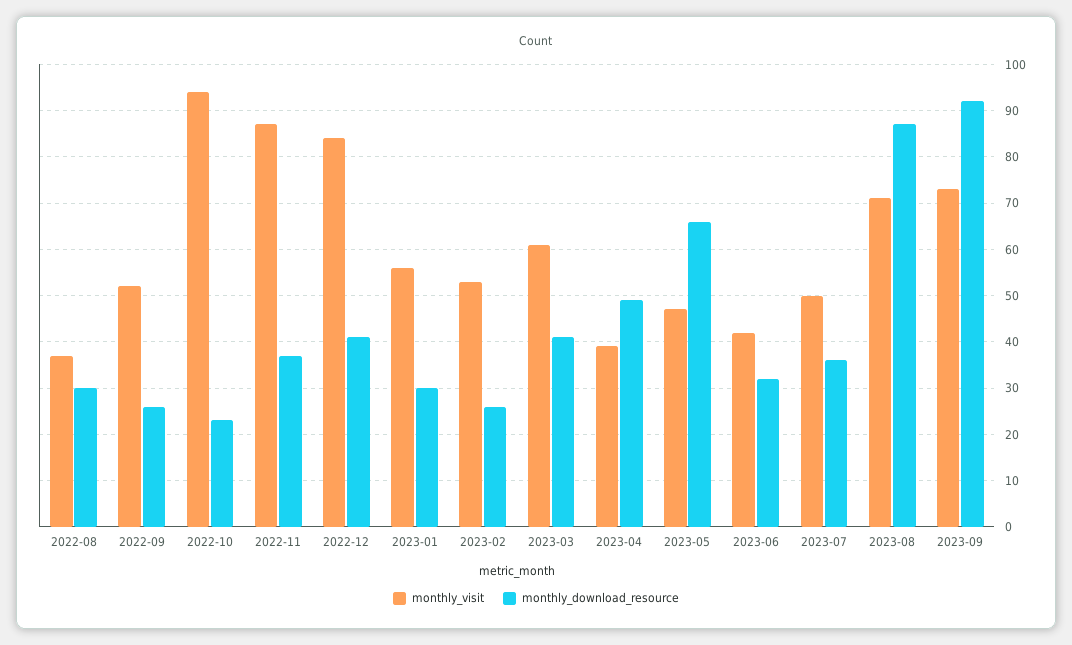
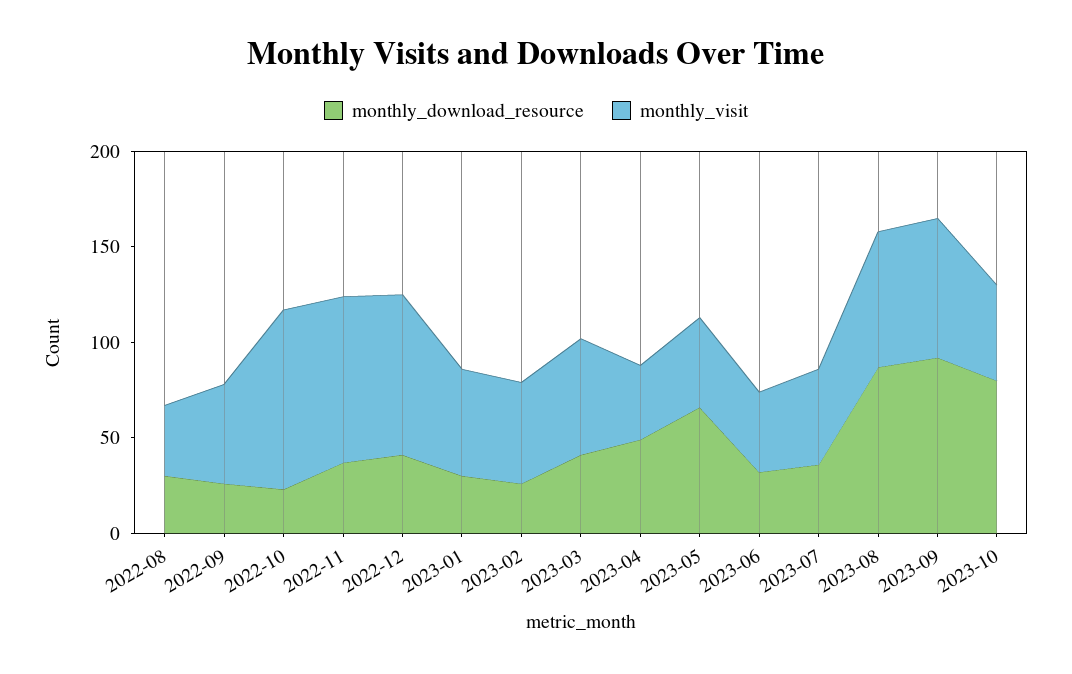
monthly_download_resource, 2023-10: none -> 80
monthly_visit, 2023-10: none -> 50

